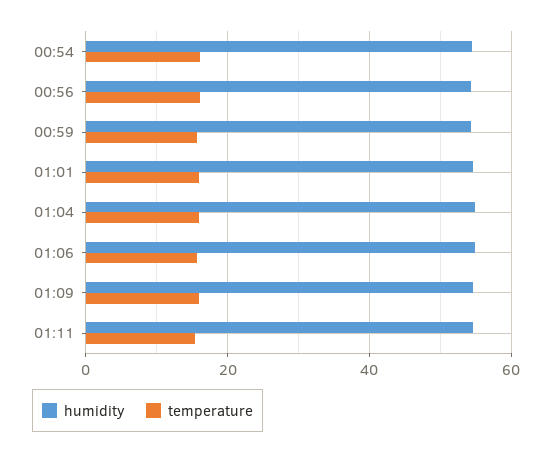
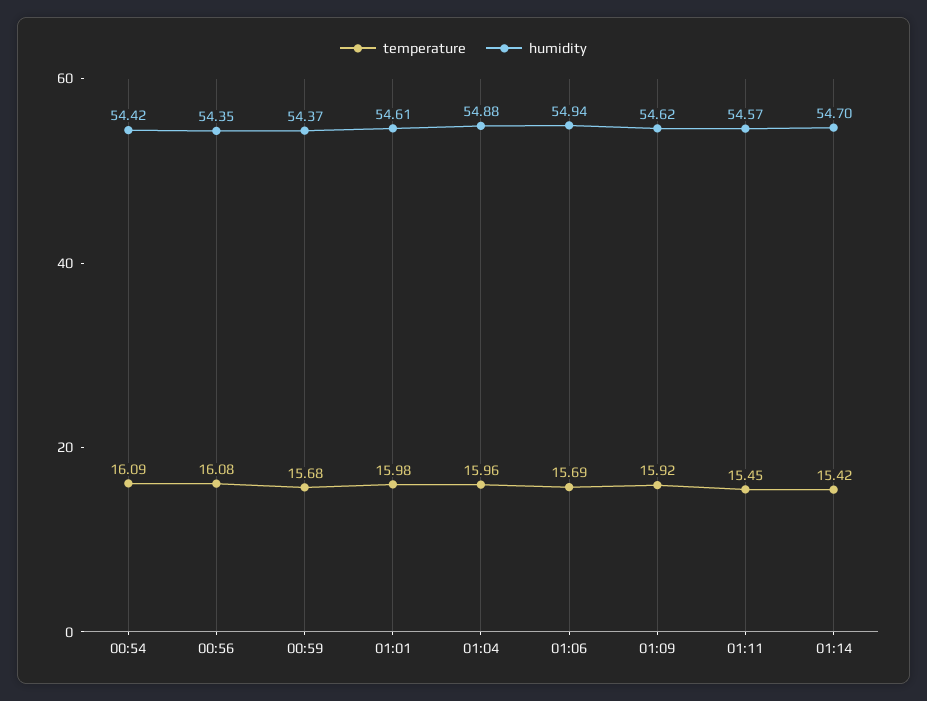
temperature, 01:14: none -> 15.42
humidity, 01:14: none -> 54.7

